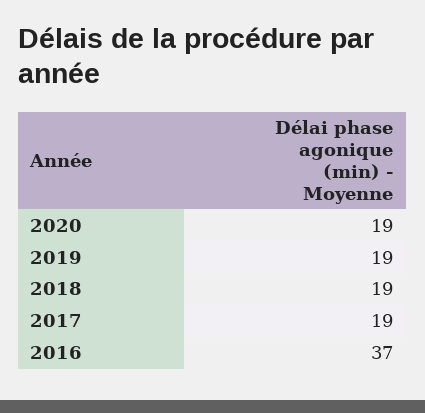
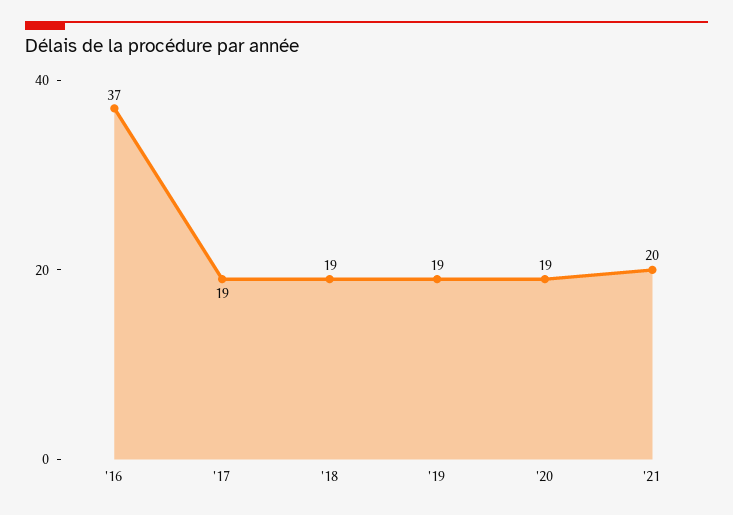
'21: none -> 20

